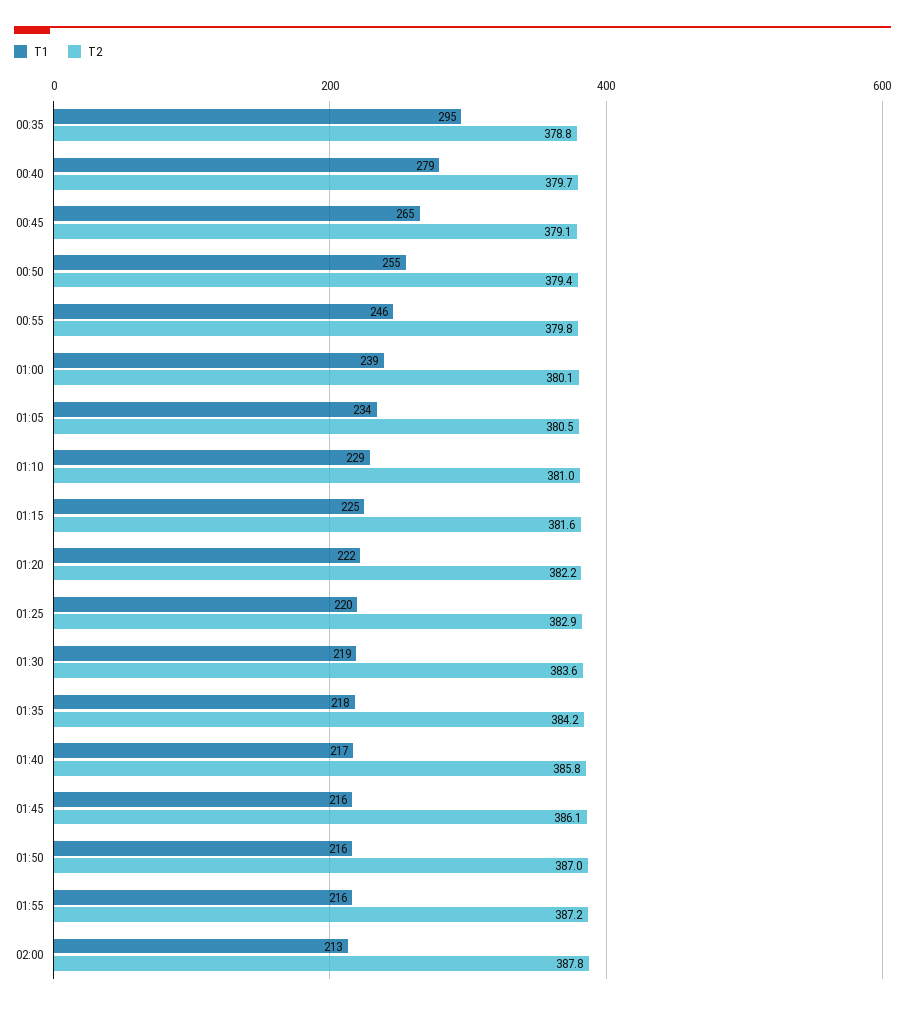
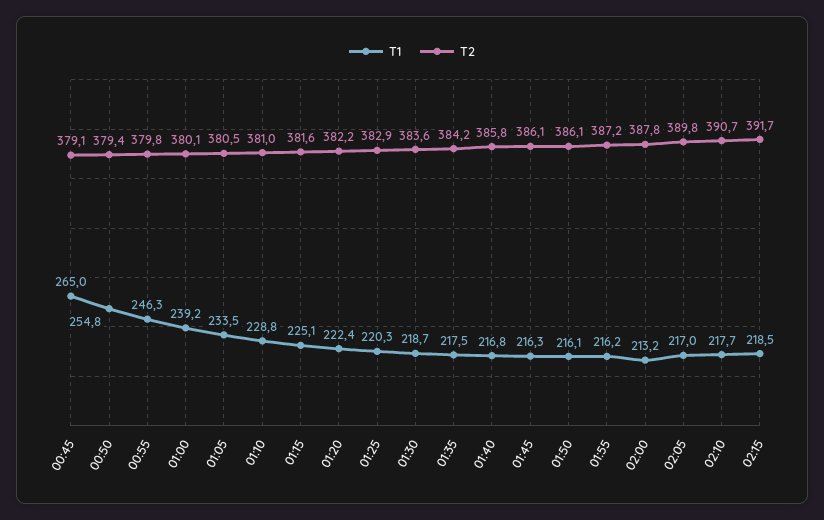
T1, 00:35: 295 -> none
T2, 00:35: 378.8 -> none
T1, 00:40: 279 -> none
T2, 00:40: 379.7 -> none
T2, 01:50: 387 -> 386.1
T1, 02:05: none -> 217
T2, 02:05: none -> 389.8
T1, 02:10: none -> 217.7
T2, 02:10: none -> 390.7
T1, 02:15: none -> 218.5
T2, 02:15: none -> 391.7

